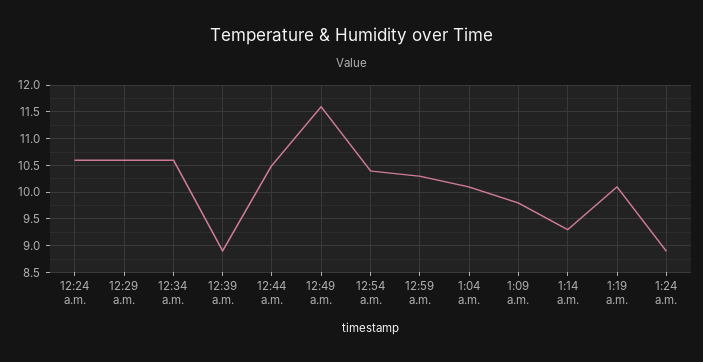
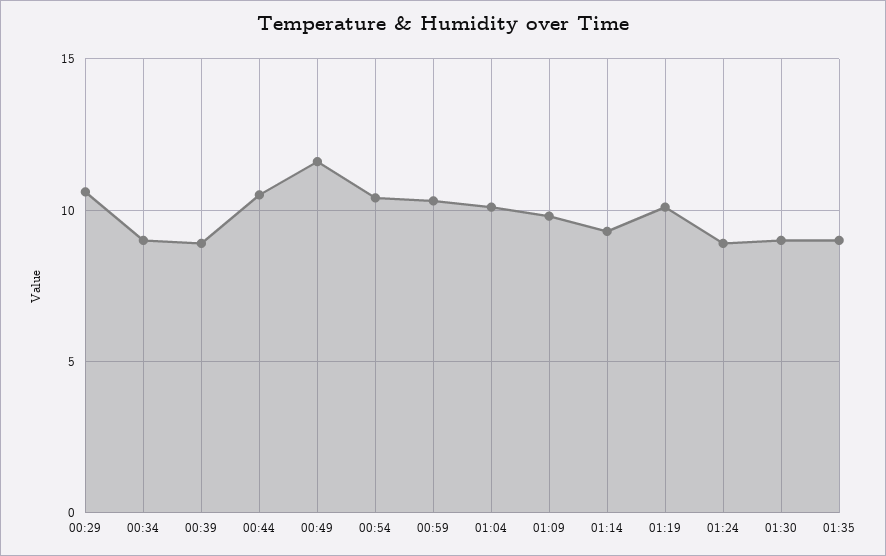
12:24 a.m.: 10.5 -> none
12:34 a.m.: 10.5 -> 9
01:30: none -> 9
01:35: none -> 9

